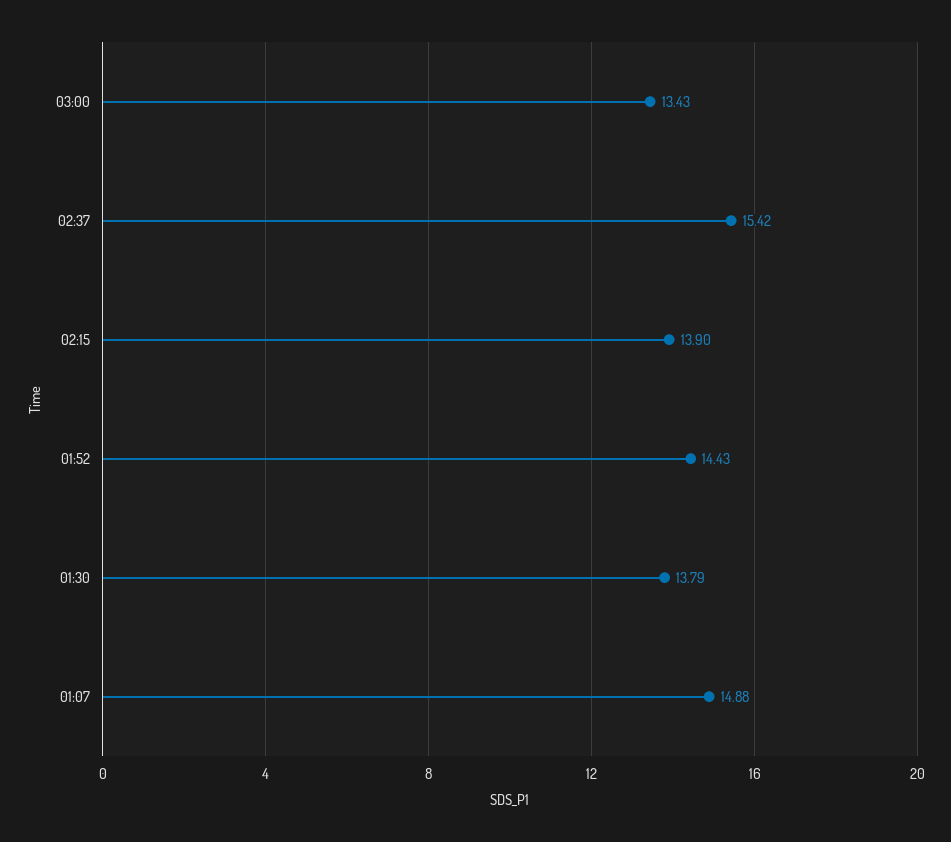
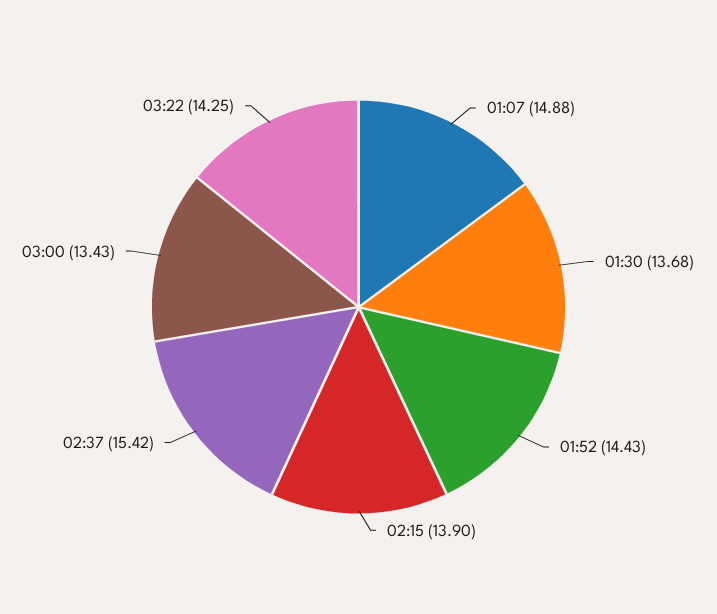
01:30: 13.79 -> 13.68
03:22: none -> 14.25

